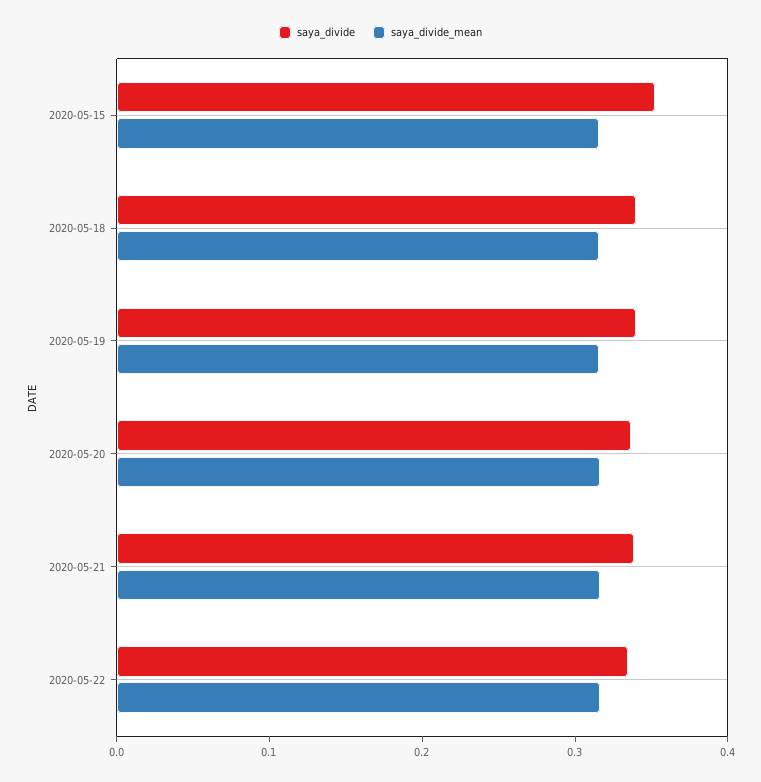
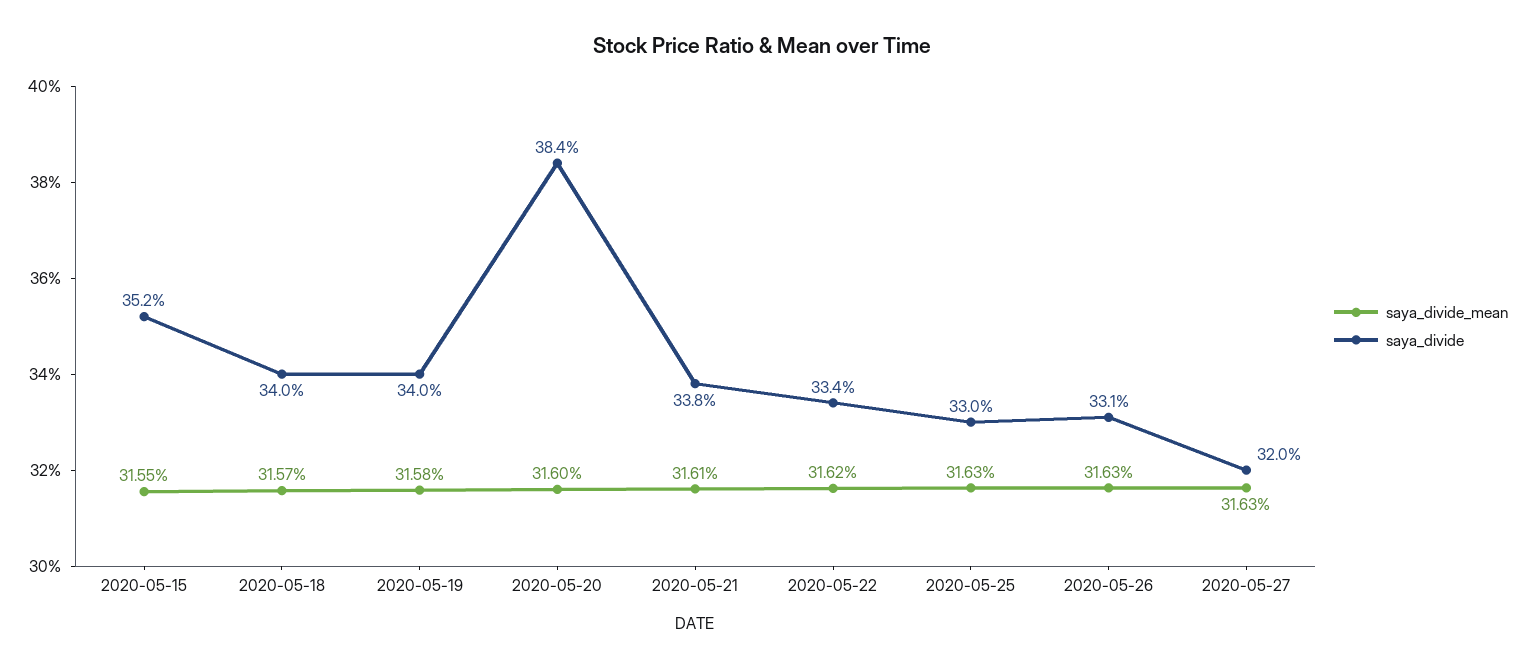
saya_divide, 2020-05-20: 0.34 -> 0.384
saya_divide_mean, 2020-05-25: none -> 0.3163
saya_divide, 2020-05-25: none -> 0.33
saya_divide_mean, 2020-05-26: none -> 0.3163
saya_divide, 2020-05-26: none -> 0.331
saya_divide_mean, 2020-05-27: none -> 0.3163
saya_divide, 2020-05-27: none -> 0.32

